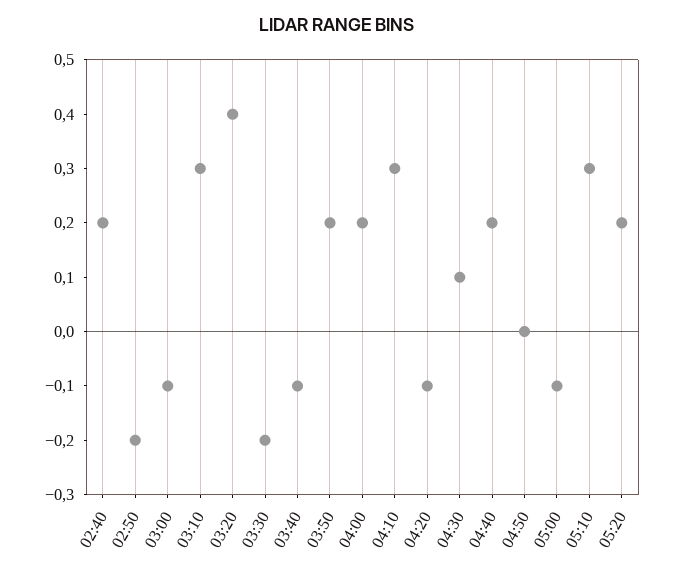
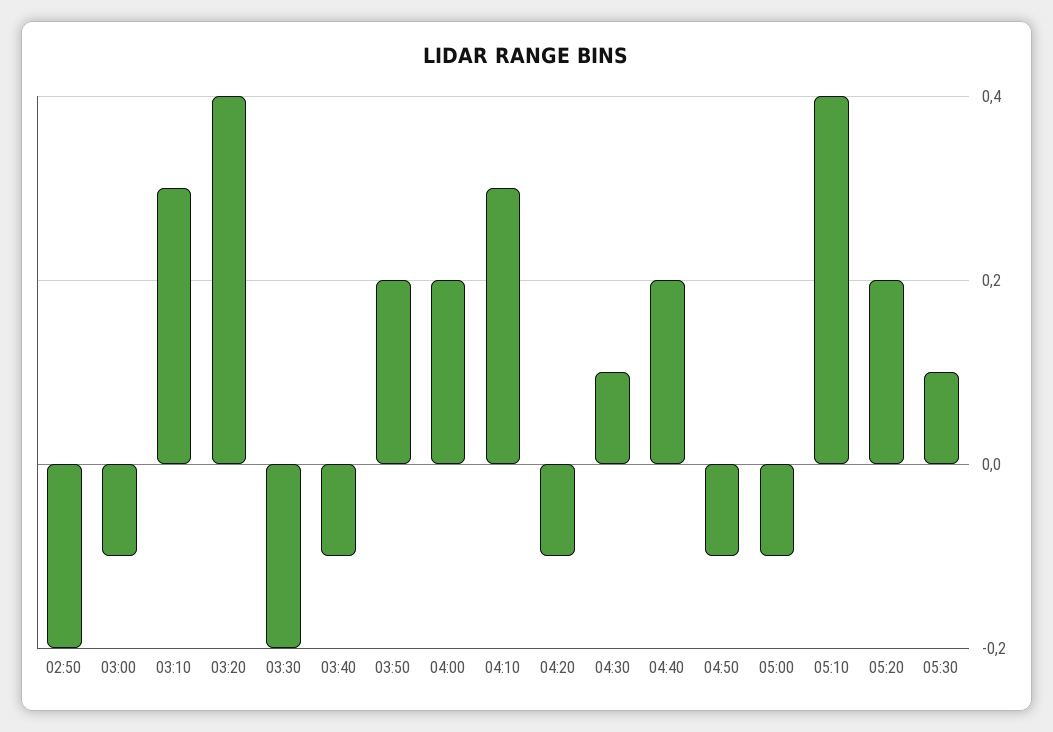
02:40: 0.2 -> none
04:50: 0 -> -0.1
05:10: 0.3 -> 0.4
05:30: none -> 0.1

